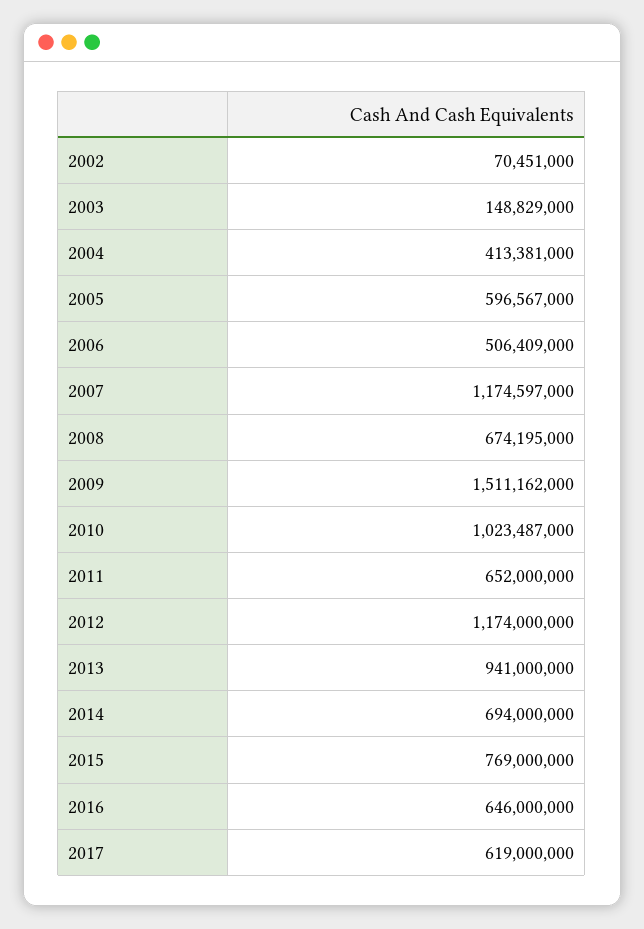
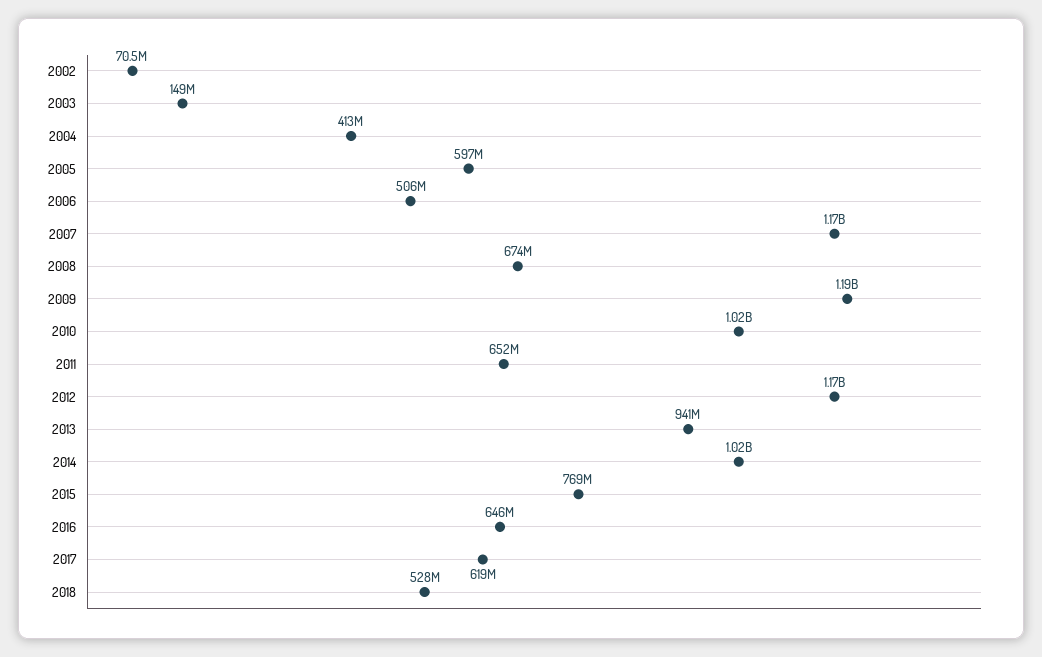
2009: 1511162000 -> 1190000000
2014: 694000000 -> 1020000000
2018: none -> 528000000

